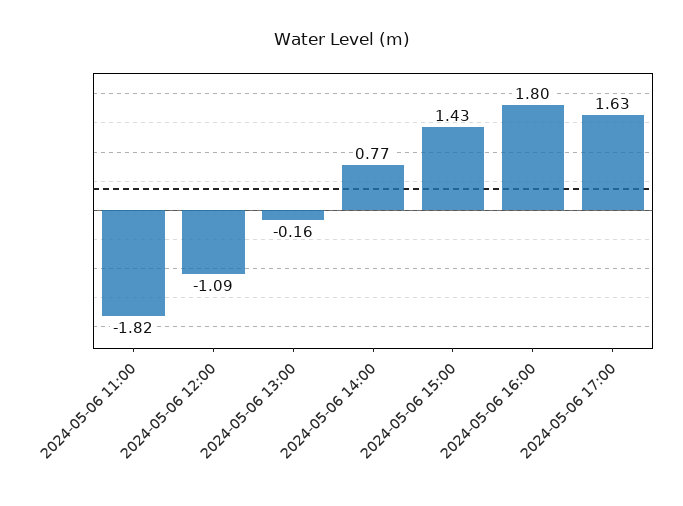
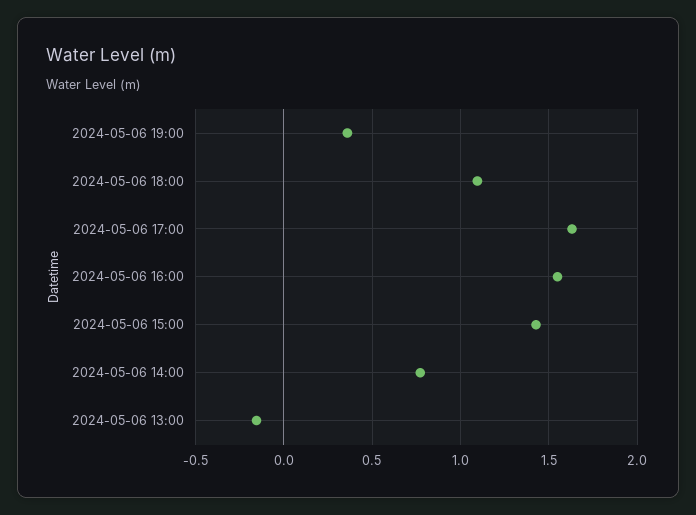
2024-05-06 11:00: -1.82 -> none
2024-05-06 12:00: -1.09 -> none
2024-05-06 16:00: 1.8 -> 1.55
2024-05-06 19:00: none -> 0.35
2024-05-06 18:00: none -> 1.1

